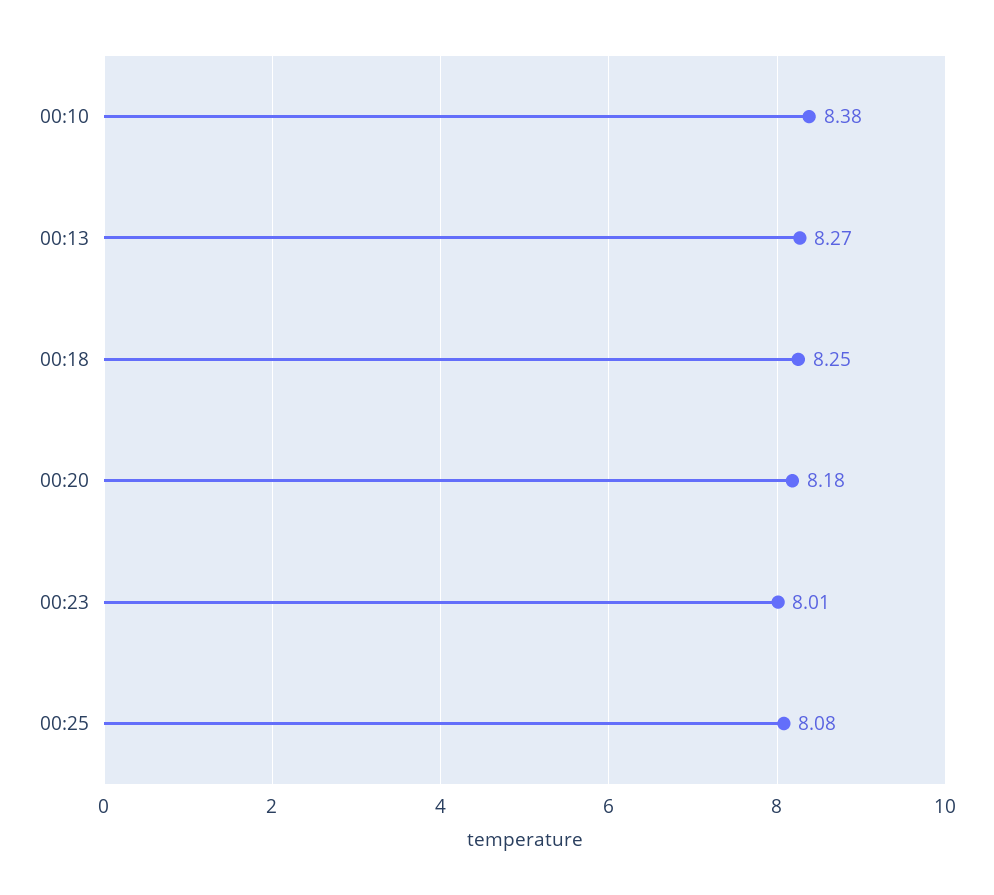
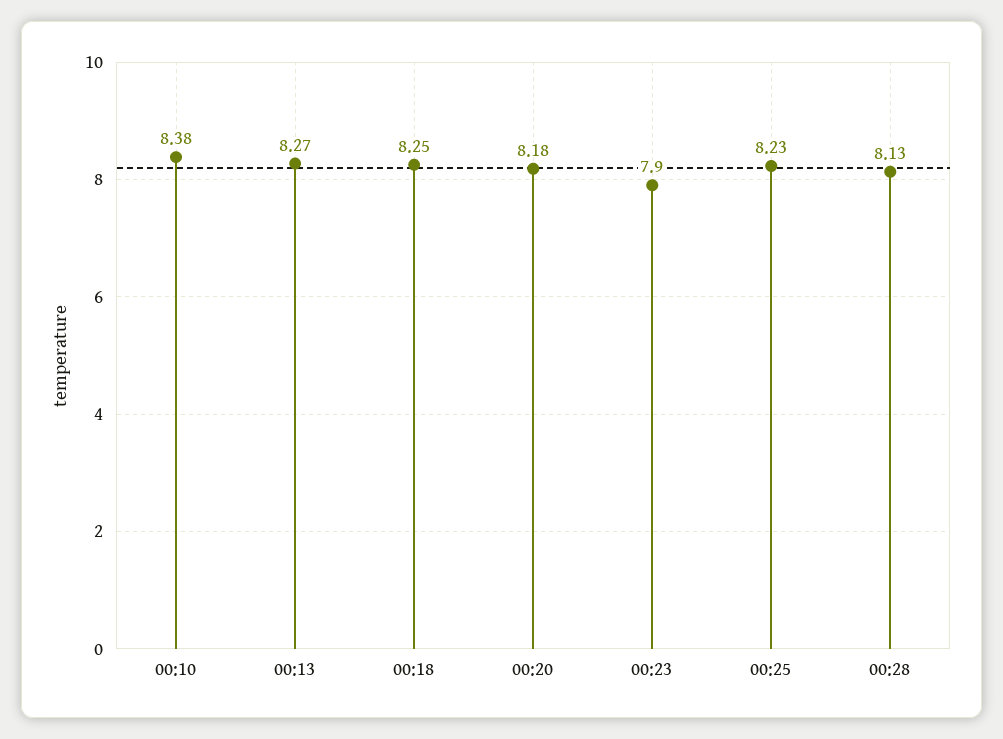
00:23: 8.01 -> 7.9
00:25: 8.08 -> 8.23
00:28: none -> 8.13

